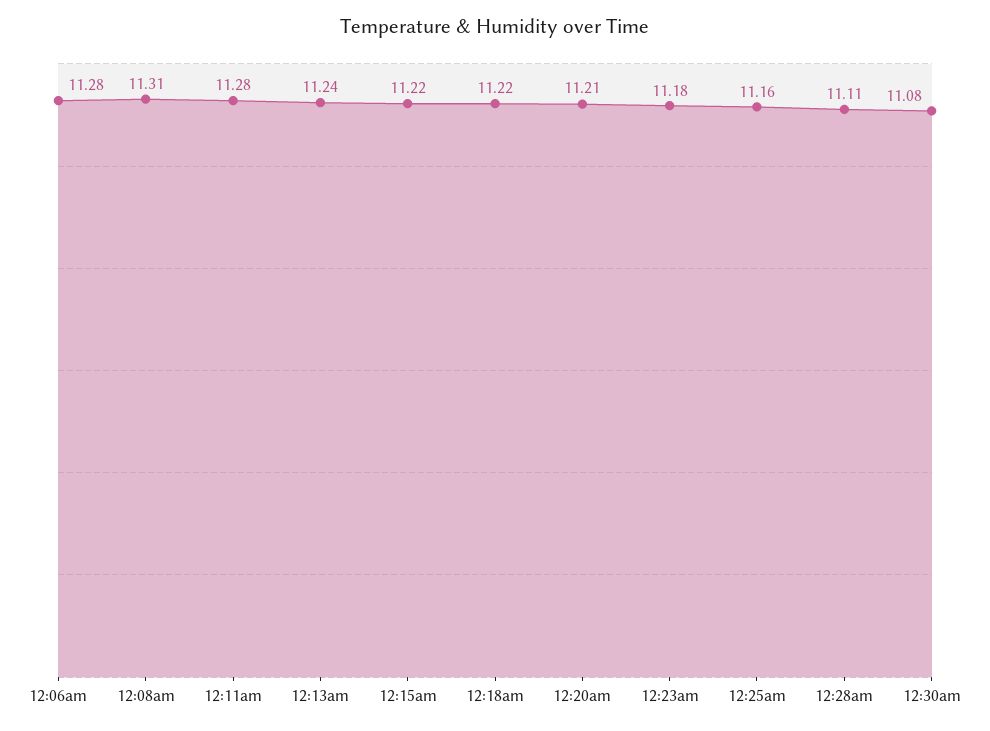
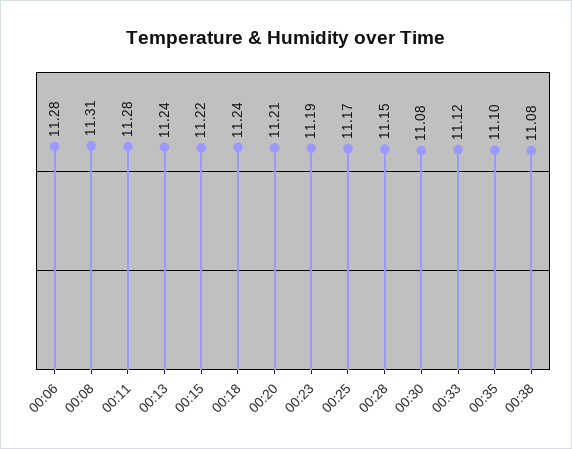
12:18am: 11.22 -> 11.24
12:23am: 11.18 -> 11.19
12:25am: 11.16 -> 11.17
12:28am: 11.11 -> 11.15
00:33: none -> 11.12
00:35: none -> 11.1
00:38: none -> 11.08

